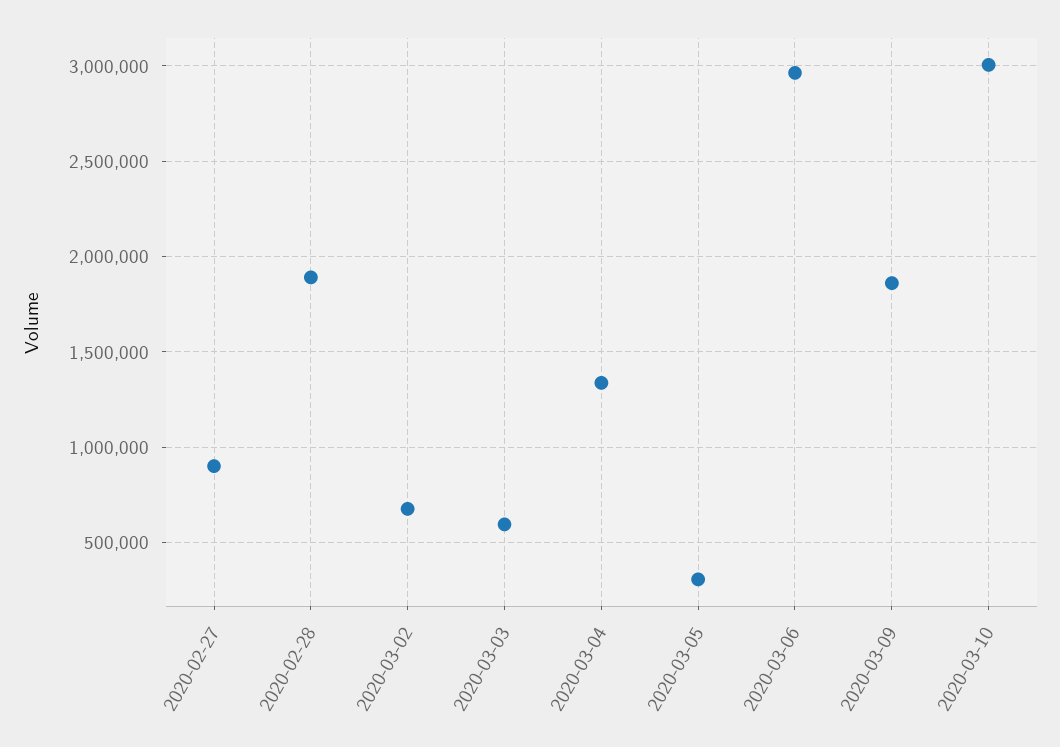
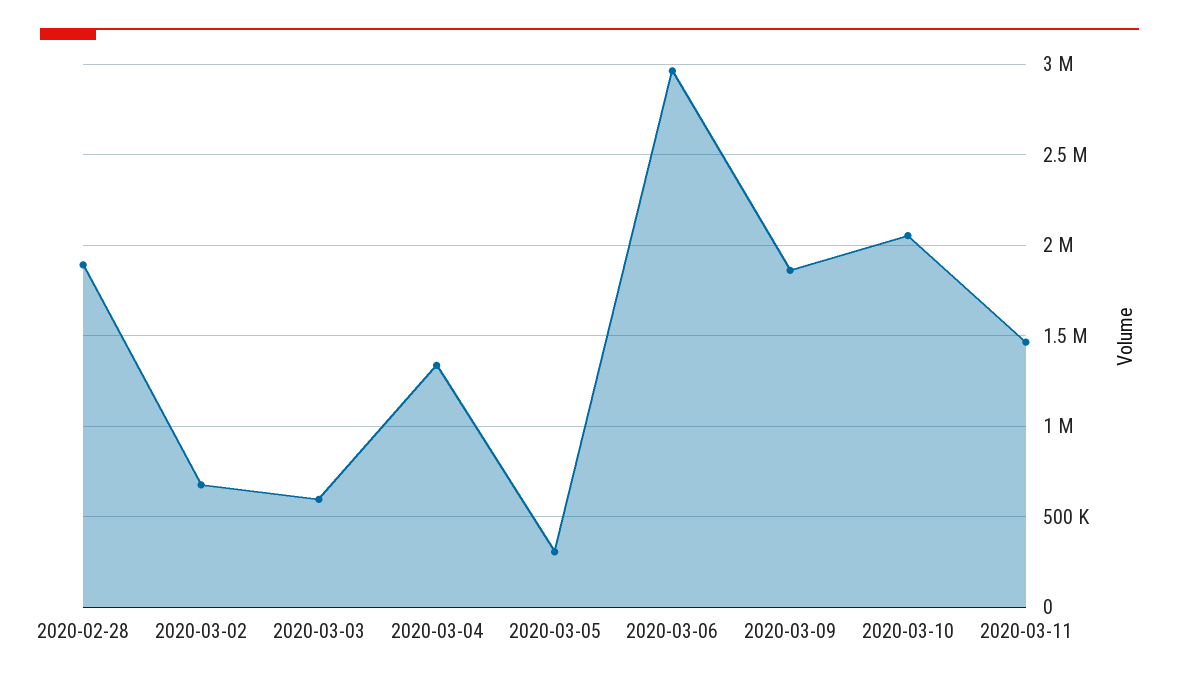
2020-02-27: 900000 -> none
2020-03-10: 3000000 -> 2050000
2020-03-11: none -> 1450000

